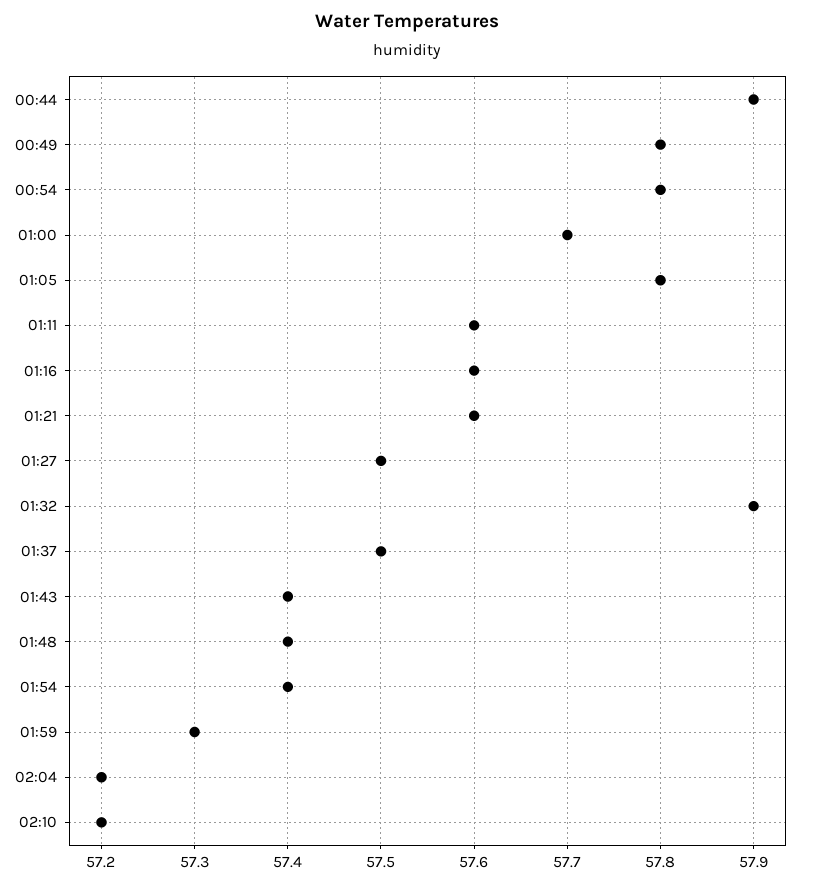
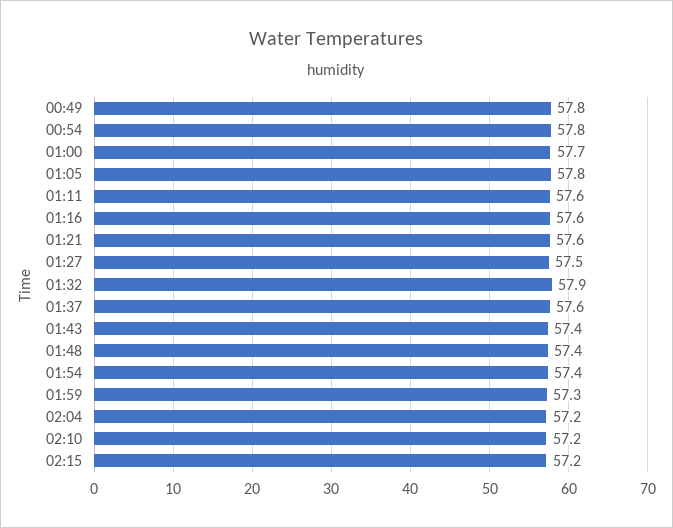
00:44: 57.9 -> none
01:37: 57.5 -> 57.6
02:15: none -> 57.2

